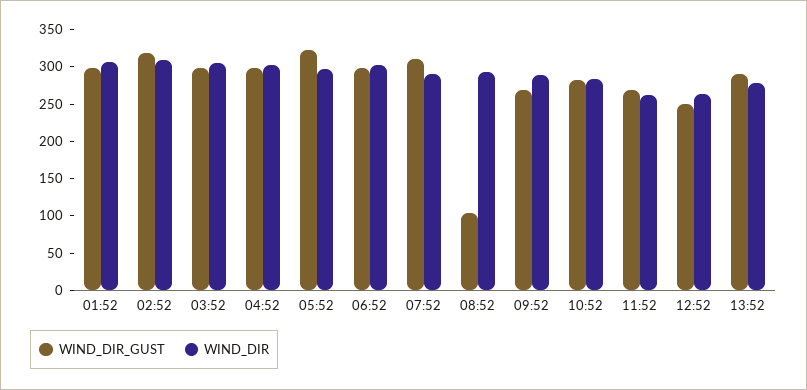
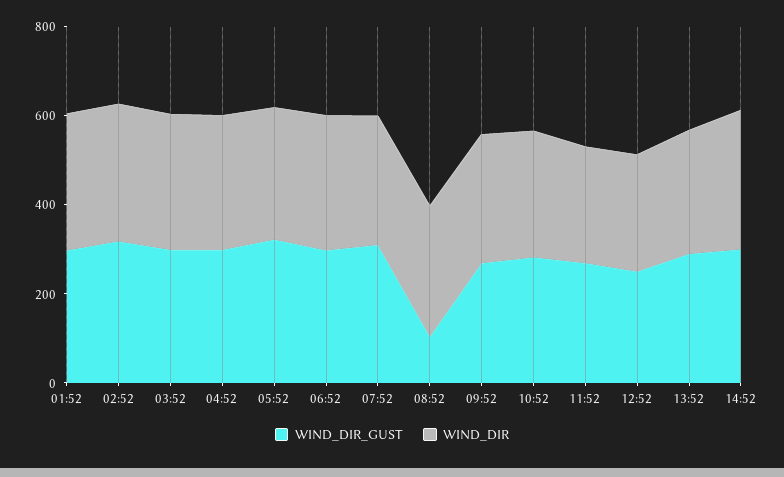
WIND_DIR_GUST, 14:52: none -> 300
WIND_DIR, 14:52: none -> 300

